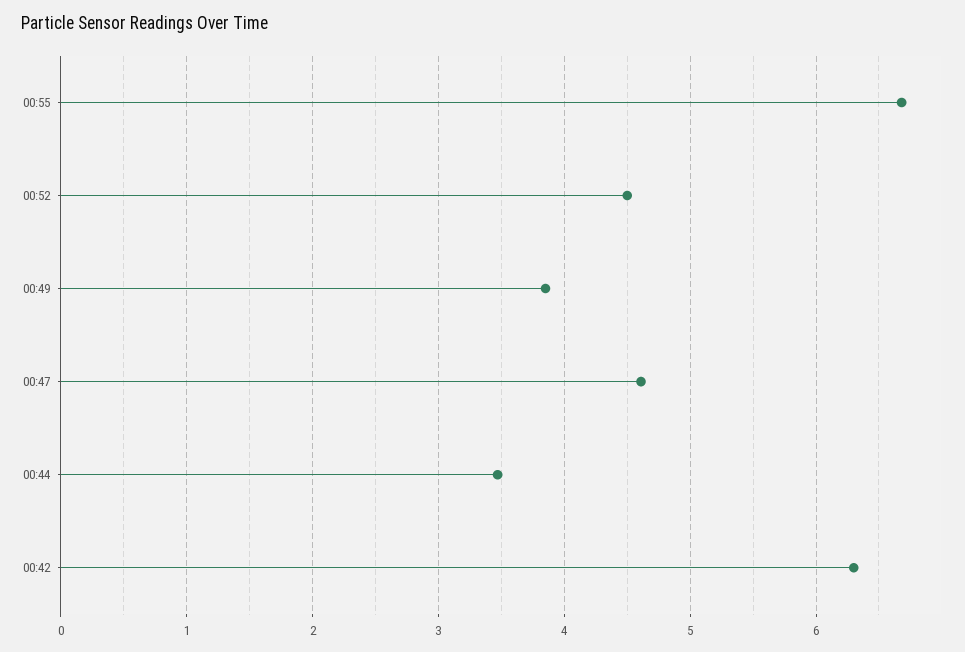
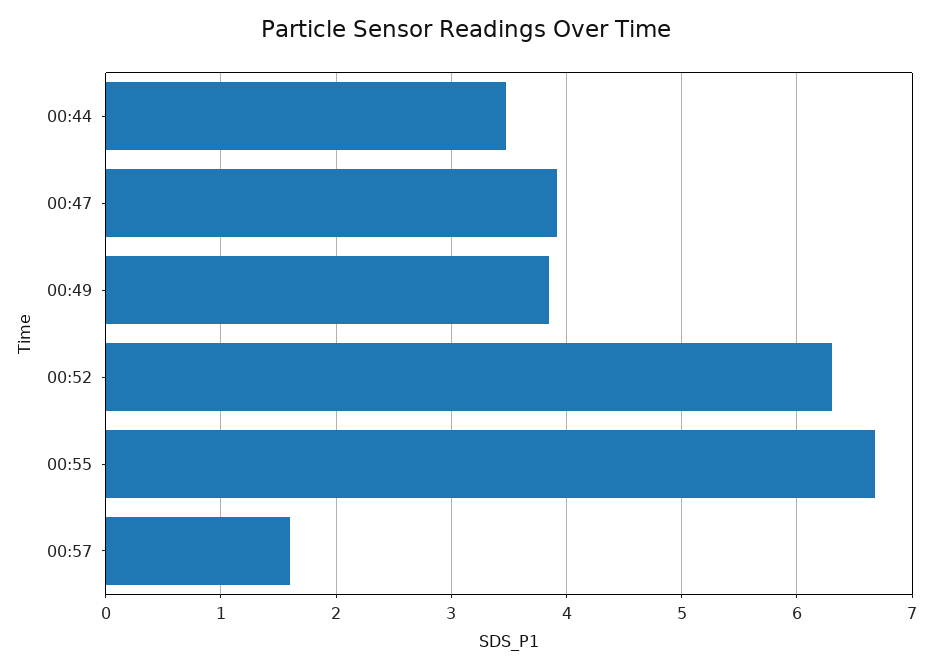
00:52: 4.5 -> 6.3
00:47: 4.6 -> 3.9
00:42: 6.3 -> none
00:57: none -> 1.6

